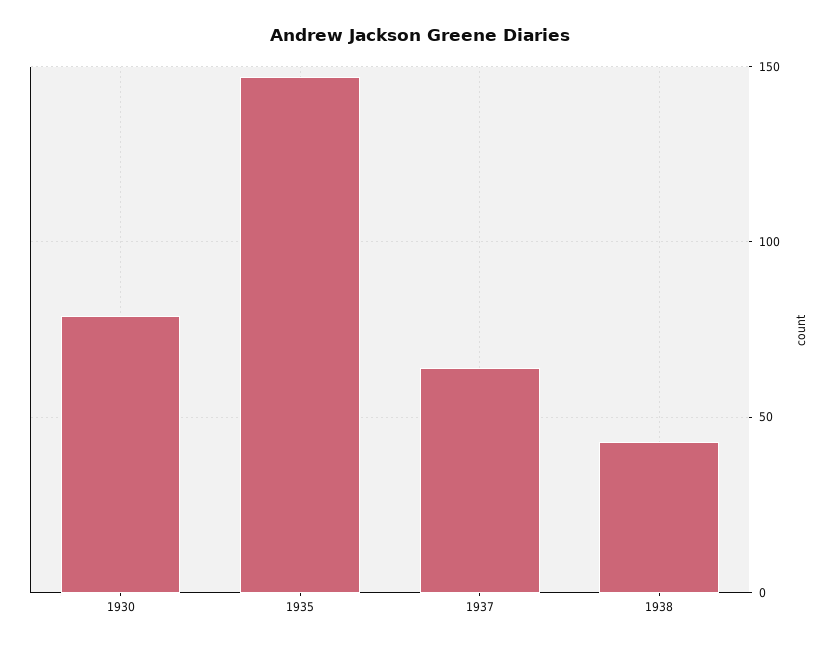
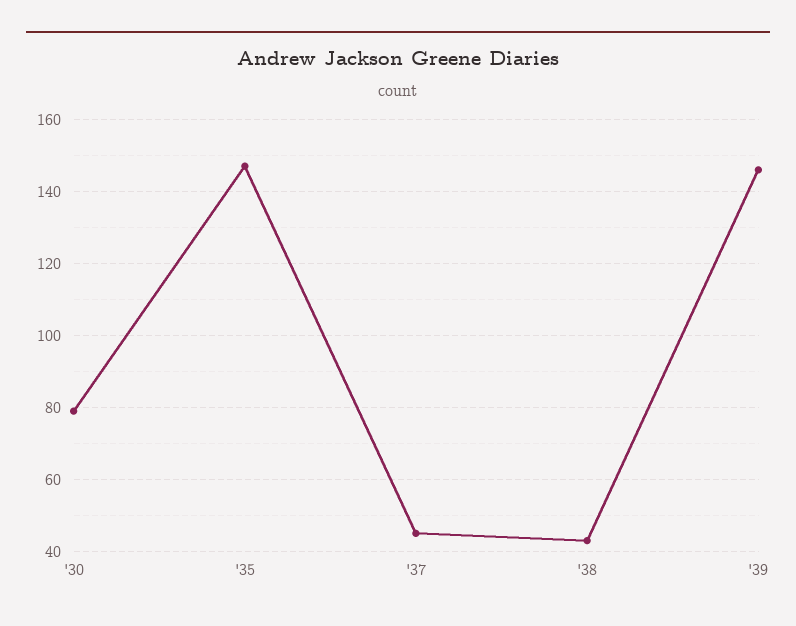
1937: 65 -> 45
'39: none -> 145

